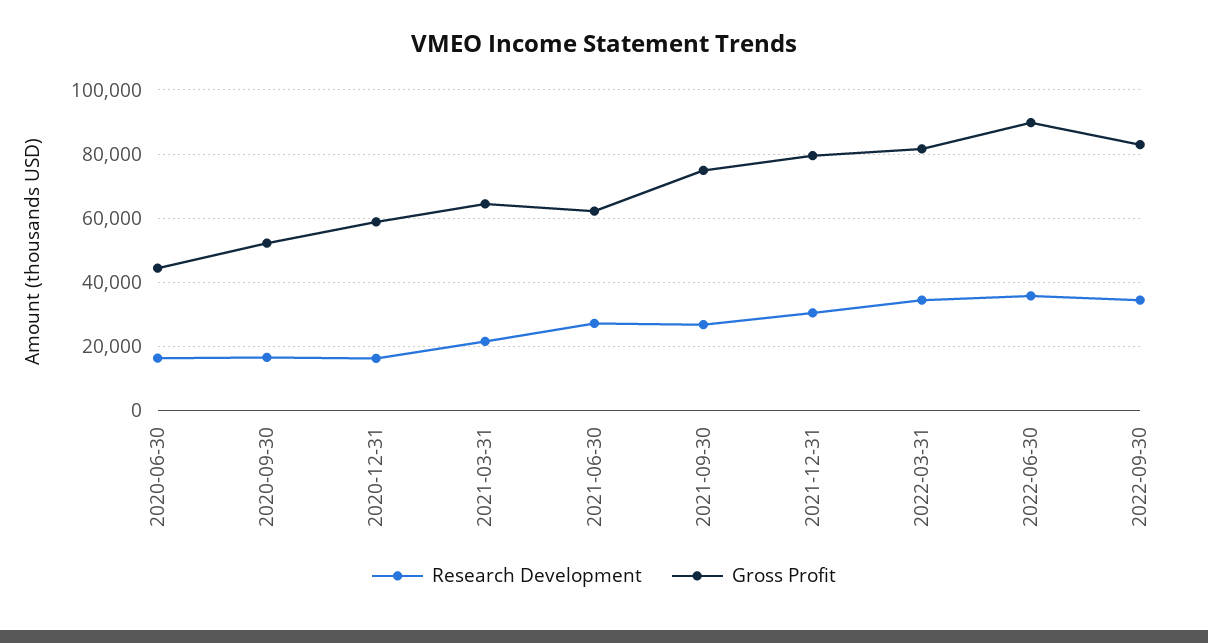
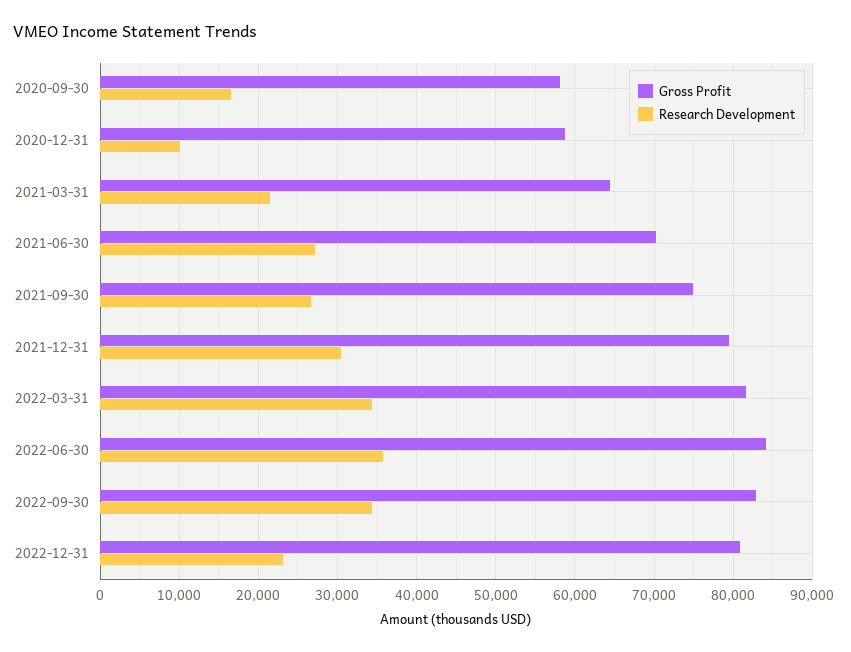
Research Development, 2020-06-30: 16000 -> none
Gross Profit, 2020-06-30: 44000 -> none
Gross Profit, 2020-09-30: 52000 -> 58000
Research Development, 2020-12-31: 16000 -> 10000
Gross Profit, 2021-06-30: 62000 -> 70000
Gross Profit, 2022-06-30: 90000 -> 84000
Gross Profit, 2022-12-31: none -> 81000
Research Development, 2022-12-31: none -> 23000

